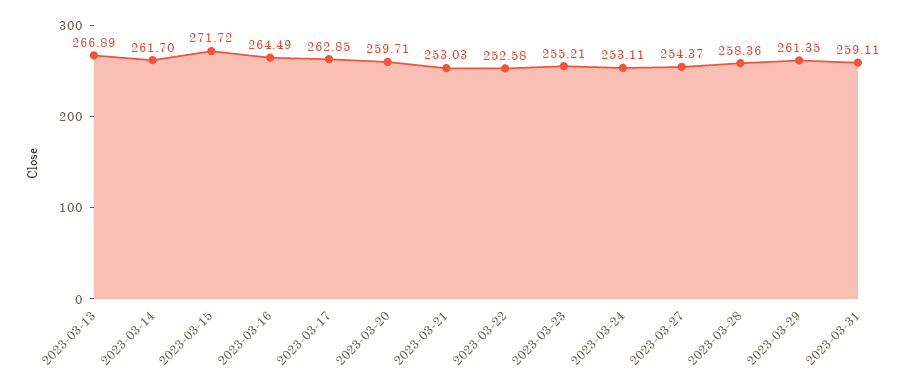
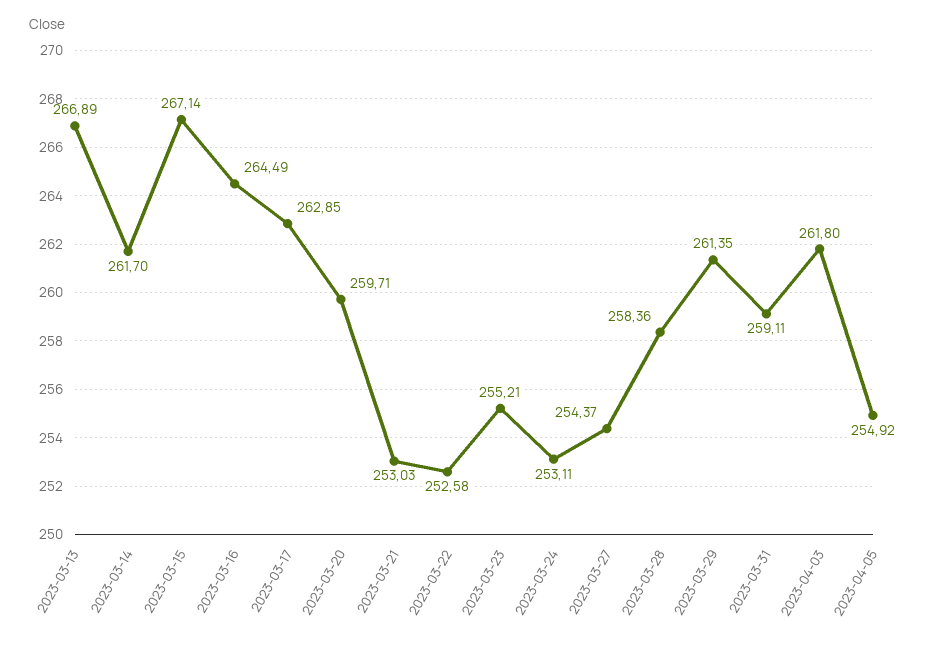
2023-03-15: 271.72 -> 267.14
2023-04-03: none -> 261.8
2023-04-05: none -> 254.92

